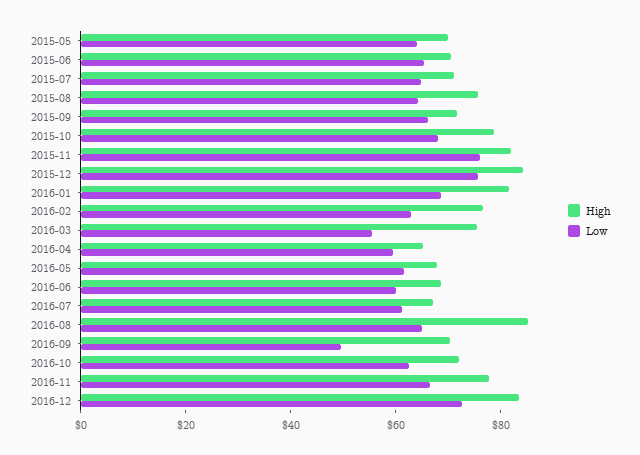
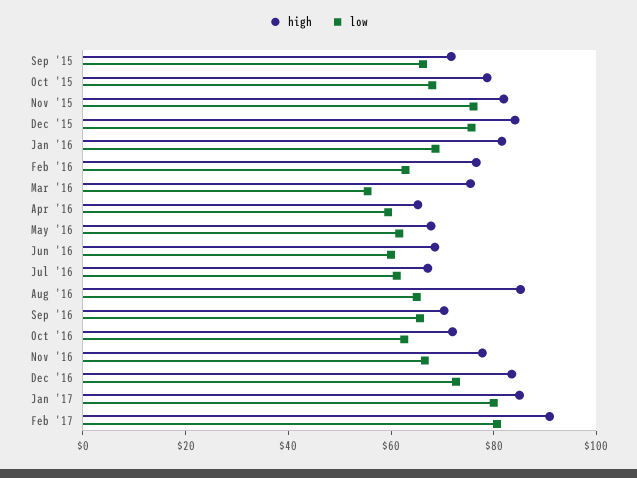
High, 2015-05: 70 -> none
Low, 2015-05: 65 -> none
High, 2015-06: 70 -> none
Low, 2015-06: 65 -> none
High, 2015-07: 70 -> none
Low, 2015-07: 65 -> none
High, 2015-08: 75 -> none
Low, 2015-08: 65 -> none
Low, 2016-09: 50 -> 65
High, Jan '17: none -> 85
Low, Jan '17: none -> 80
High, Feb '17: none -> 90
Low, Feb '17: none -> 80

